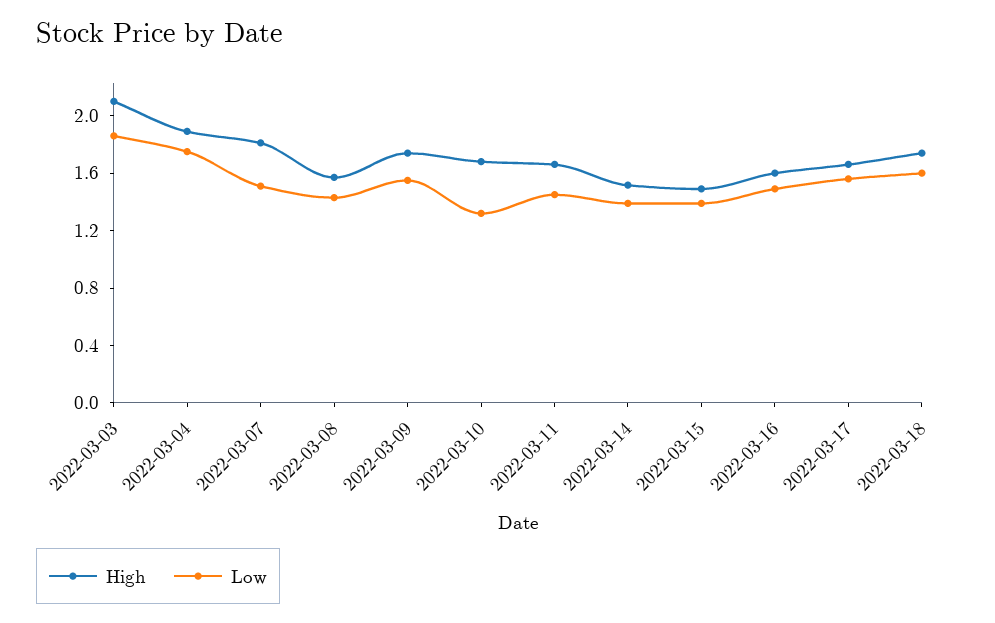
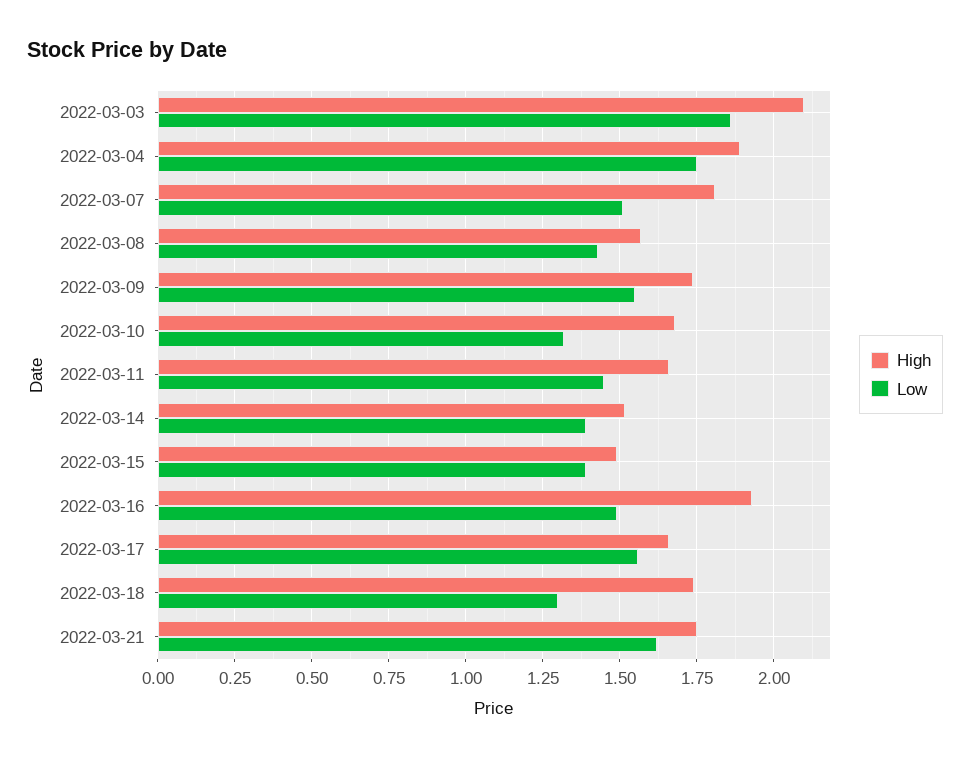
High, 2022-03-16: 1.6 -> 1.925
Low, 2022-03-18: 1.6 -> 1.3
High, 2022-03-21: none -> 1.75
Low, 2022-03-21: none -> 1.625

